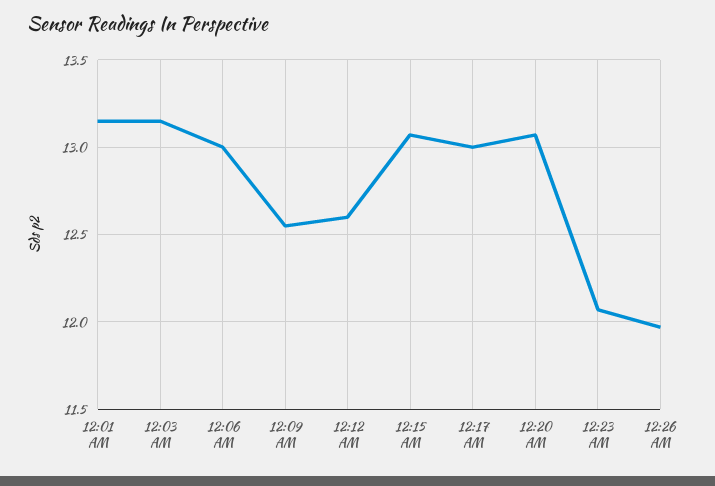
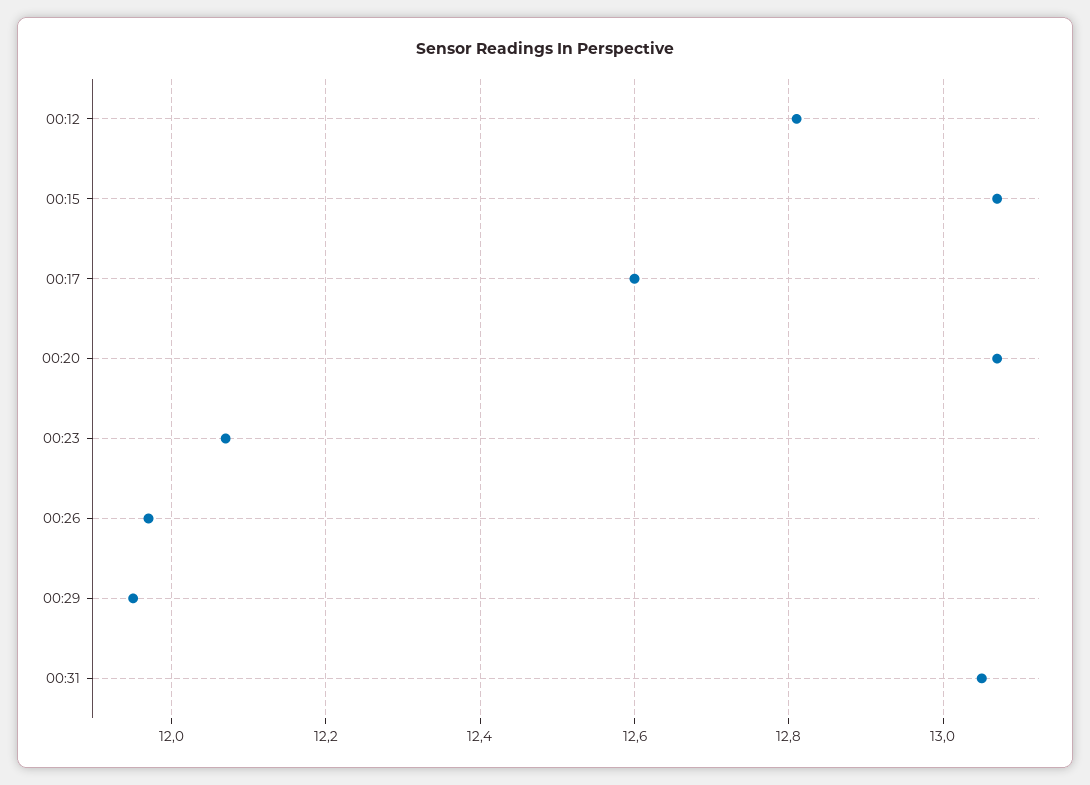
12:01 AM: 13.15 -> none
12:03 AM: 13.15 -> none
12:06 AM: 13 -> none
12:09 AM: 12.55 -> none
12:12 AM: 12.6 -> 12.8
12:17 AM: 13 -> 12.6
00:29: none -> 11.95
00:31: none -> 13.05

